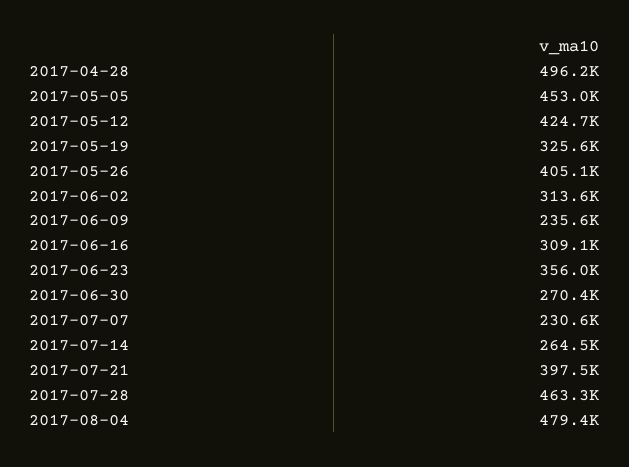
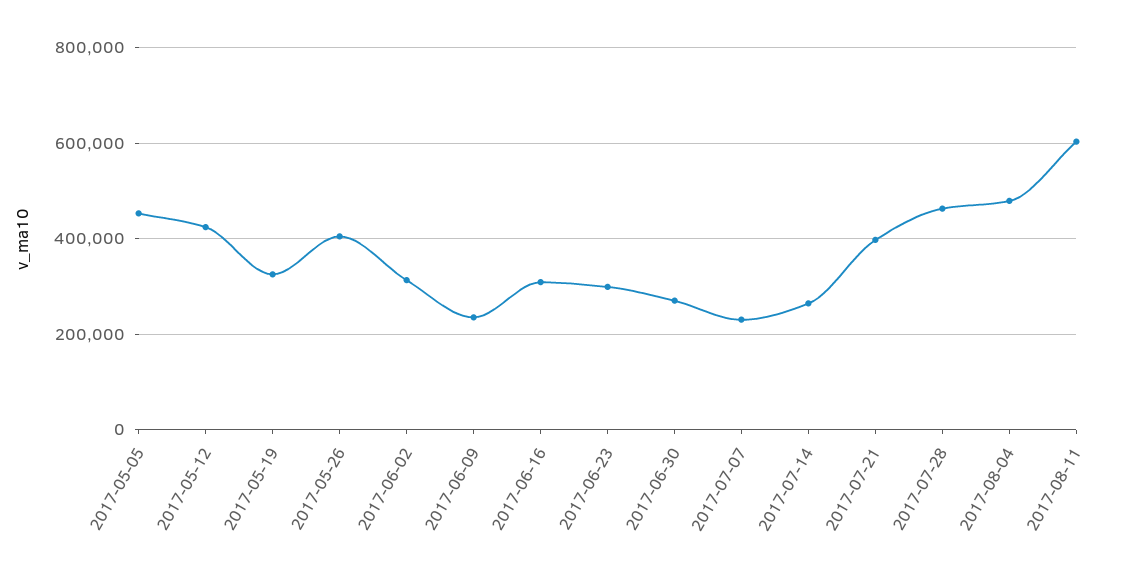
2017-04-28: 496200 -> none
2017-06-23: 356000 -> 300000
2017-08-11: none -> 600000

